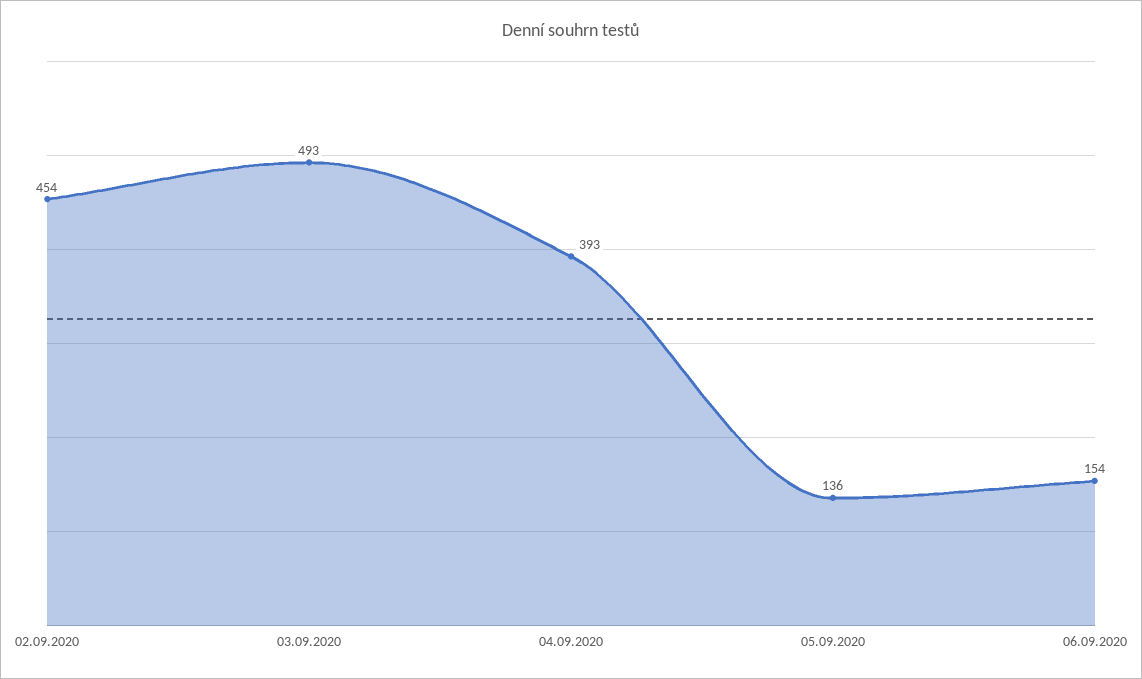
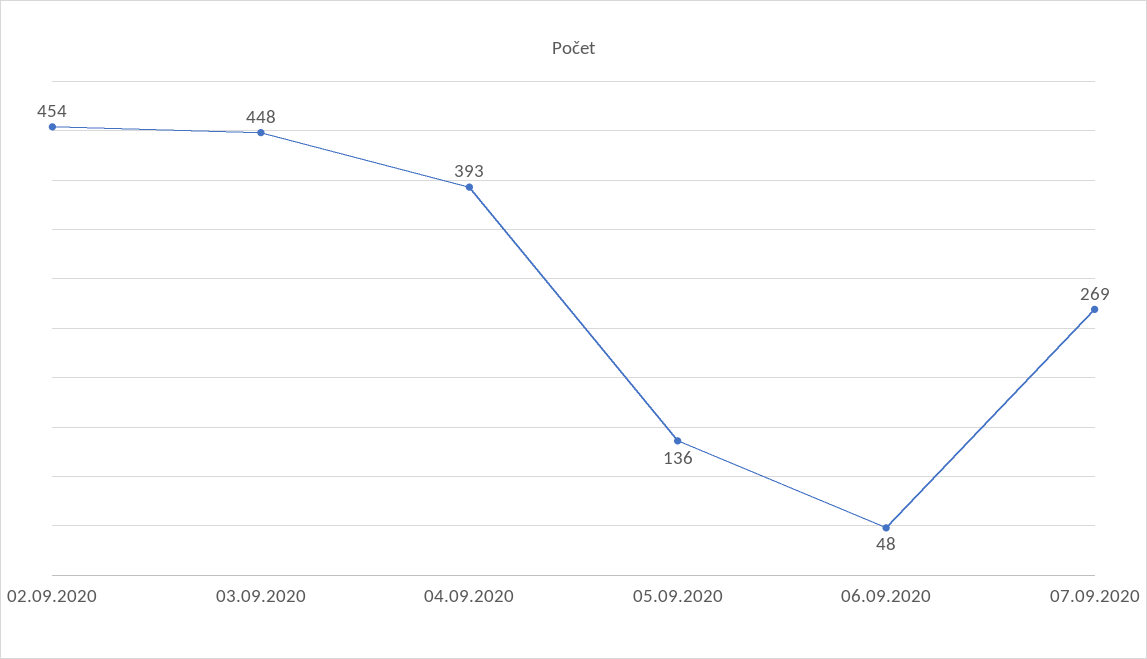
03.09.2020: 493 -> 448
06.09.2020: 154 -> 48
07.09.2020: none -> 269

